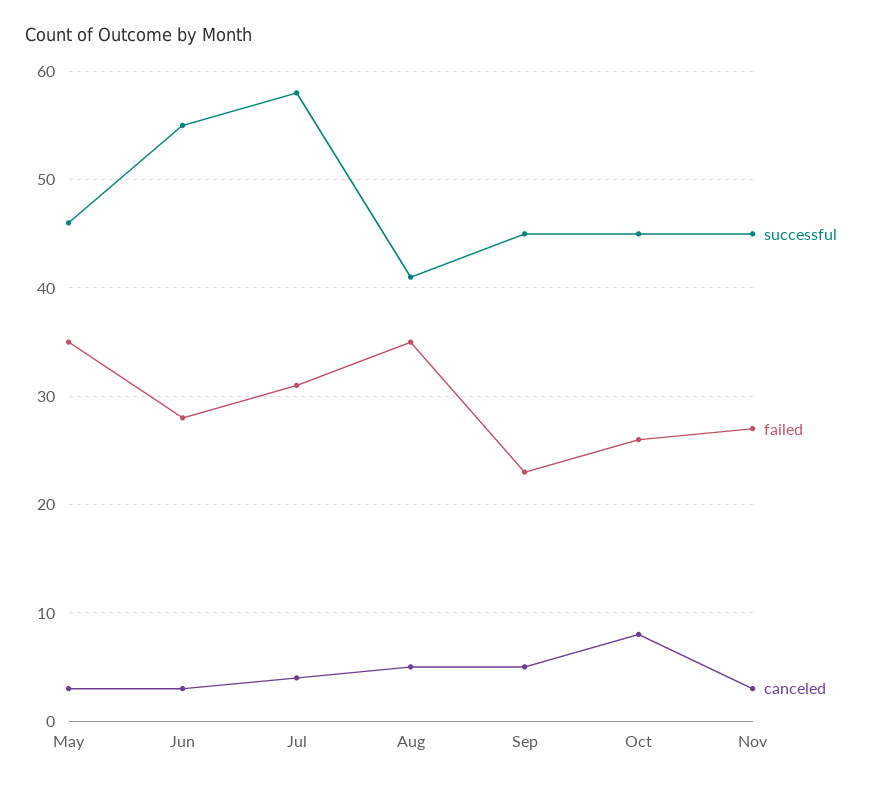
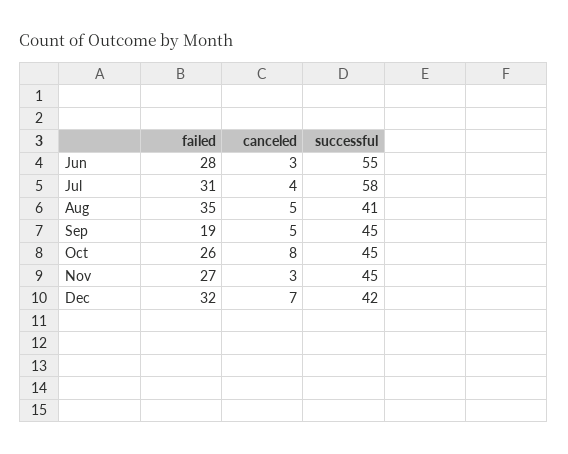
successful, May: 46 -> none
failed, May: 35 -> none
canceled, May: 3 -> none
failed, Sep: 23 -> 19
failed, Dec: none -> 32
canceled, Dec: none -> 7
successful, Dec: none -> 42

